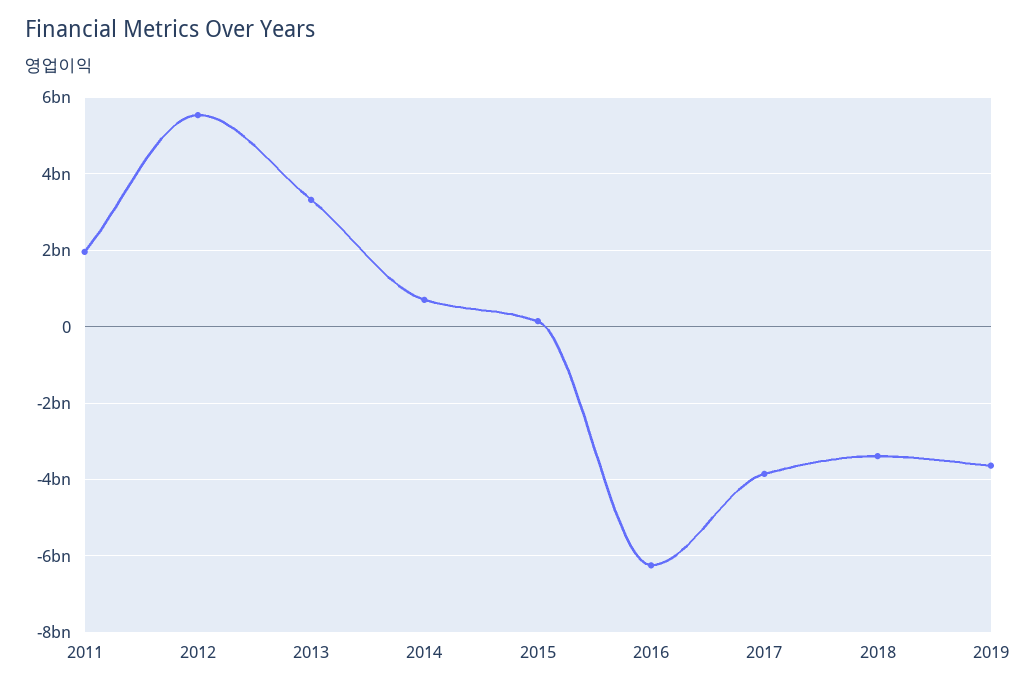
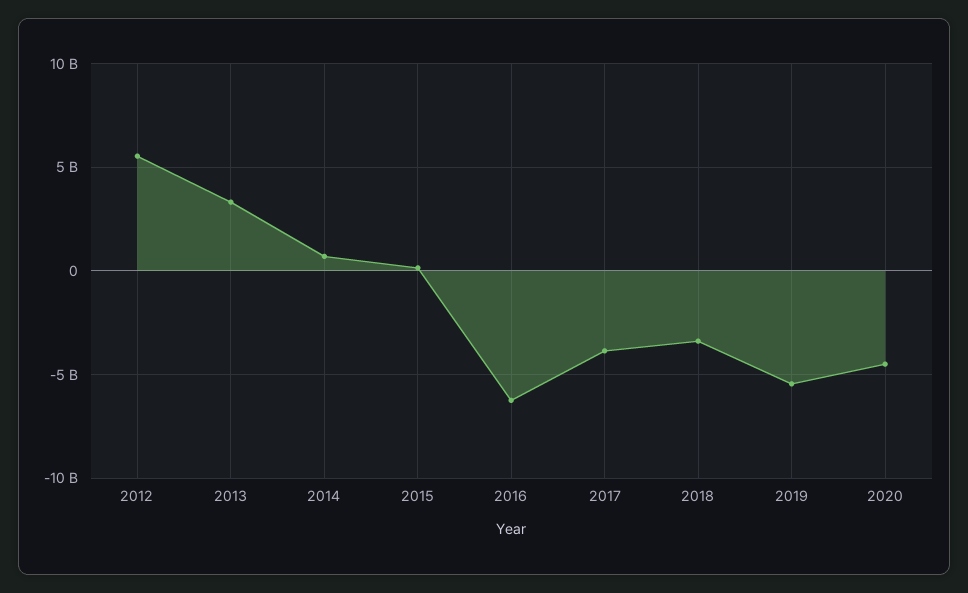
2011: 2000000000 -> none
2019: -3600000000 -> -5500000000
2020: none -> -4500000000

